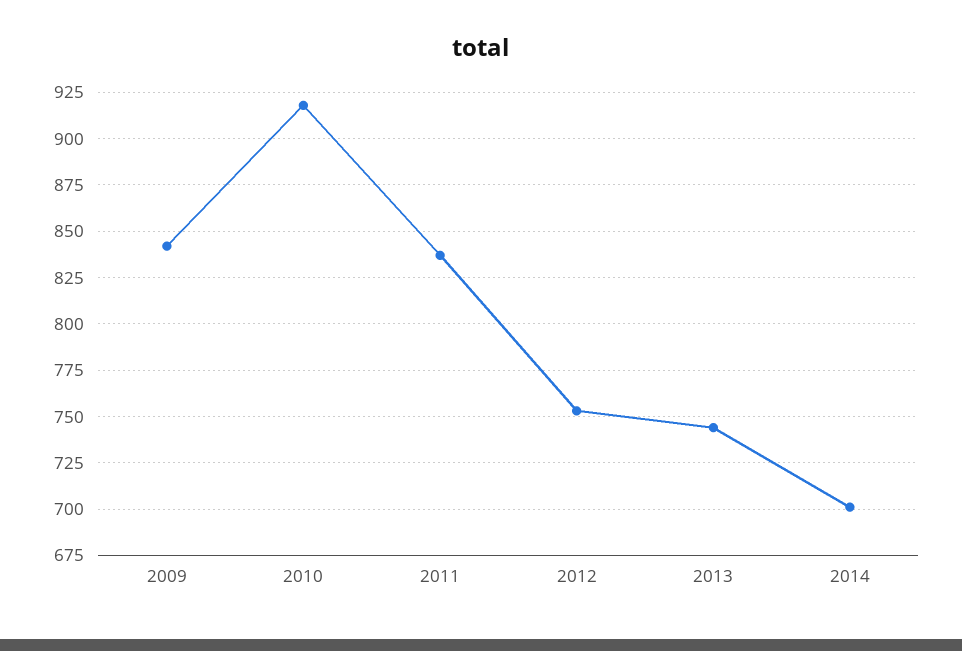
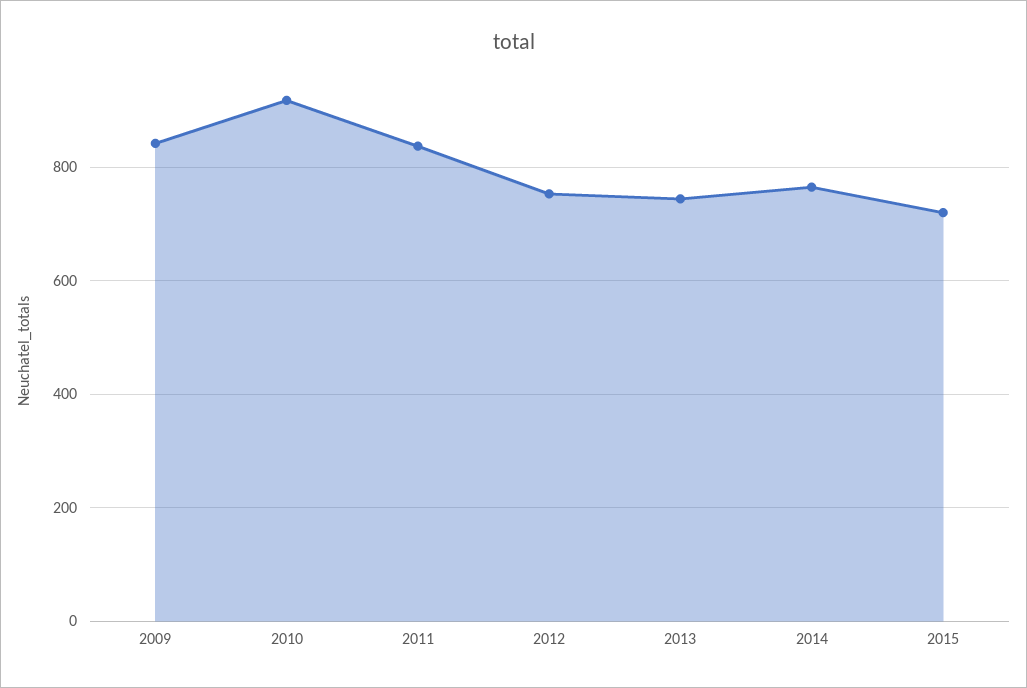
2014: 700 -> 760
2015: none -> 720

